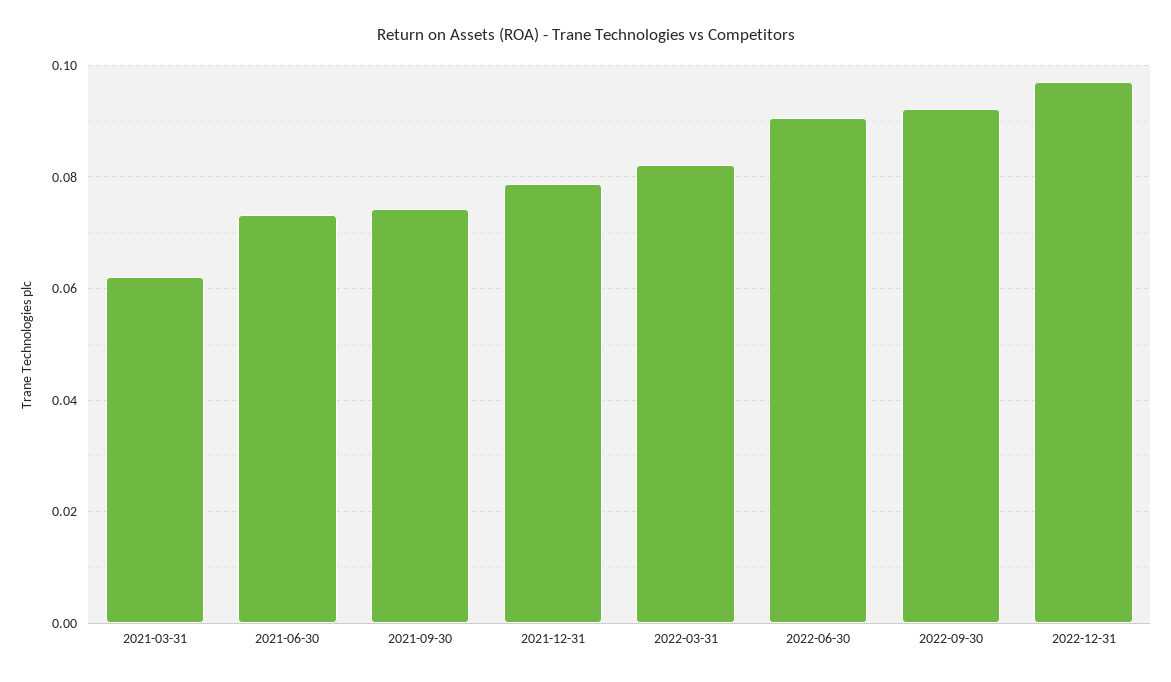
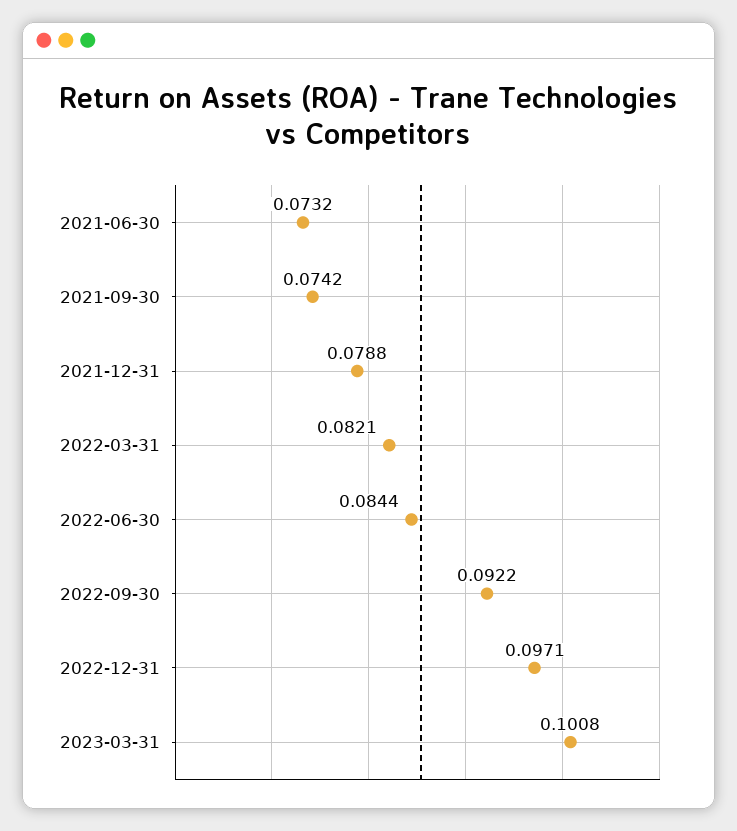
2021-03-31: 0.062 -> none
2022-06-30: 0.09 -> 0.0844
2023-03-31: none -> 0.1008

